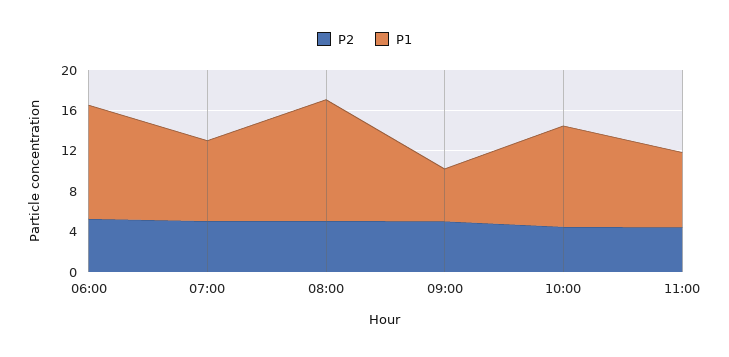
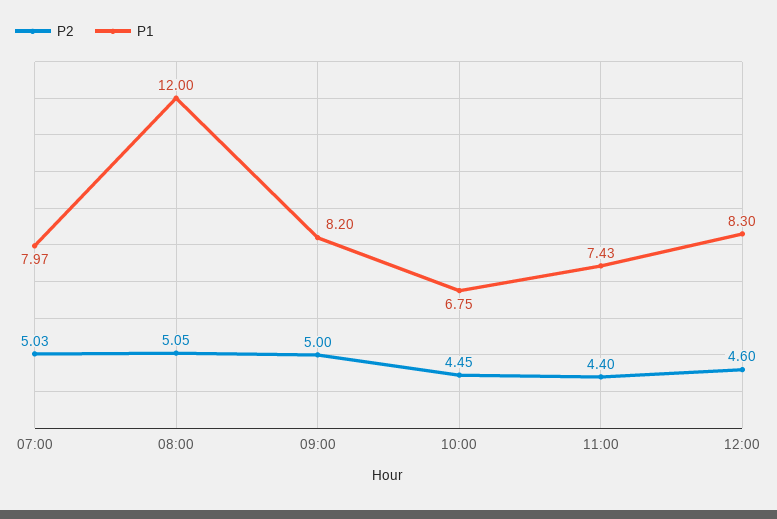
P2, 06:00: 5 -> none
P1, 06:00: 11 -> none
P1, 09:00: 5 -> 8.2
P1, 10:00: 10 -> 6.75
P2, 12:00: none -> 4.6
P1, 12:00: none -> 8.3

